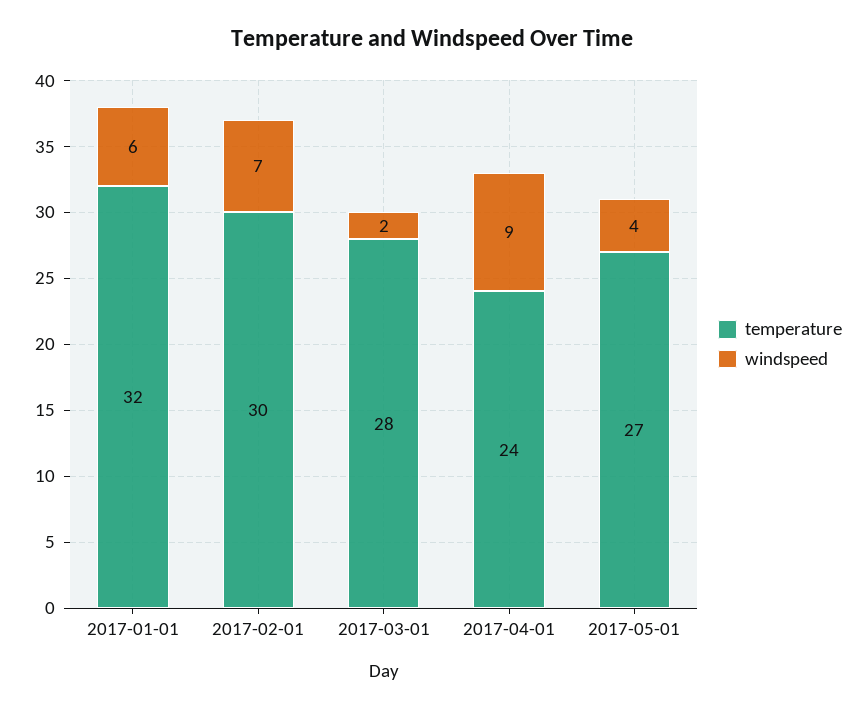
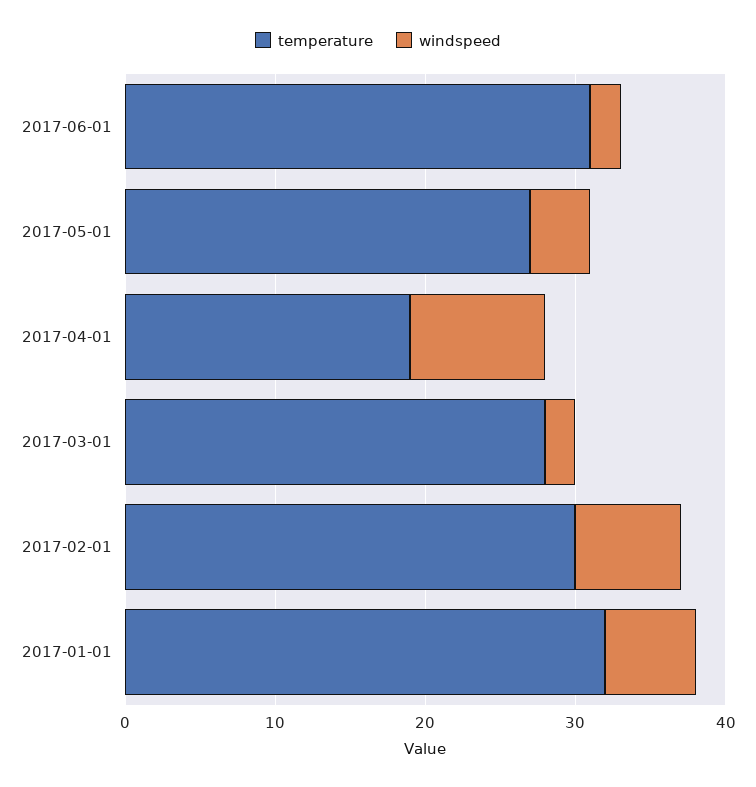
temperature, 2017-04-01: 24 -> 19
temperature, 2017-06-01: none -> 31
windspeed, 2017-06-01: none -> 2

